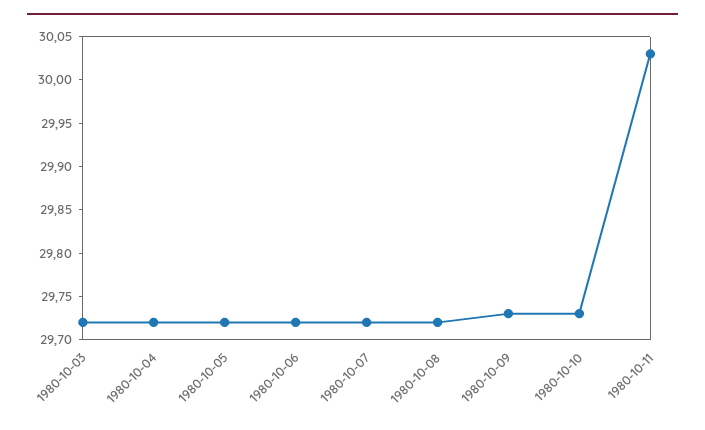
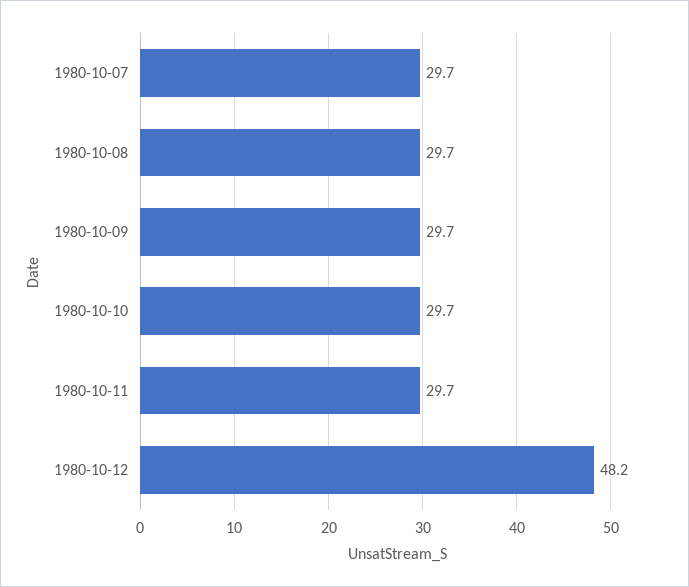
1980-10-03: 29.72 -> none
1980-10-04: 29.72 -> none
1980-10-05: 29.72 -> none
1980-10-06: 29.72 -> none
1980-10-11: 30.03 -> 29.7
1980-10-12: none -> 48.2

